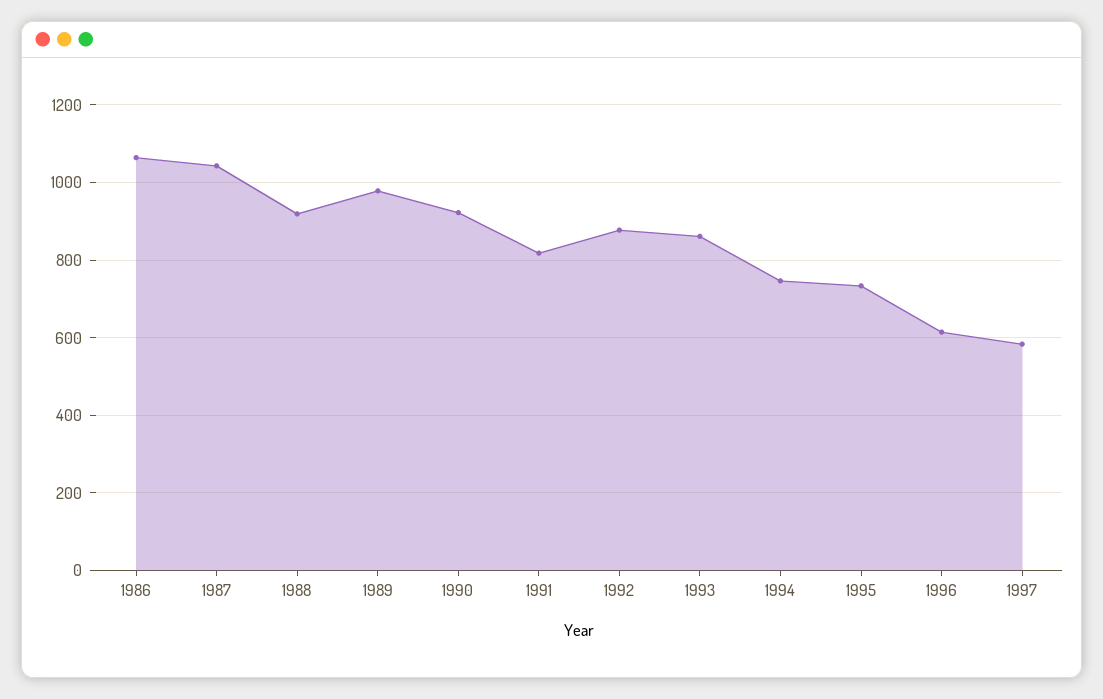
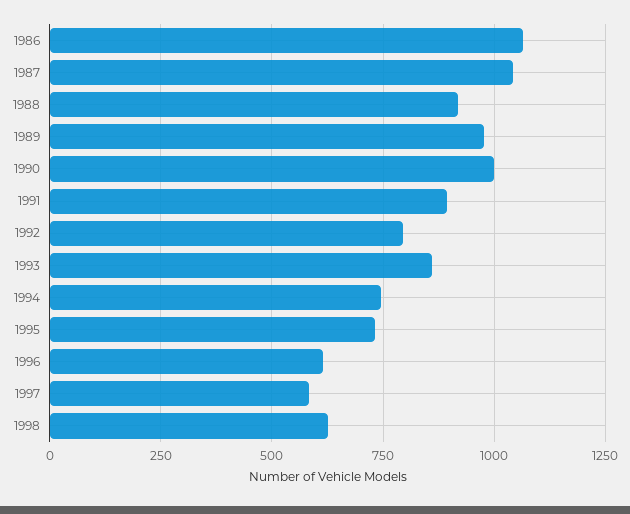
1990: 920 -> 1000
1991: 820 -> 900
1992: 880 -> 800
1998: none -> 625

